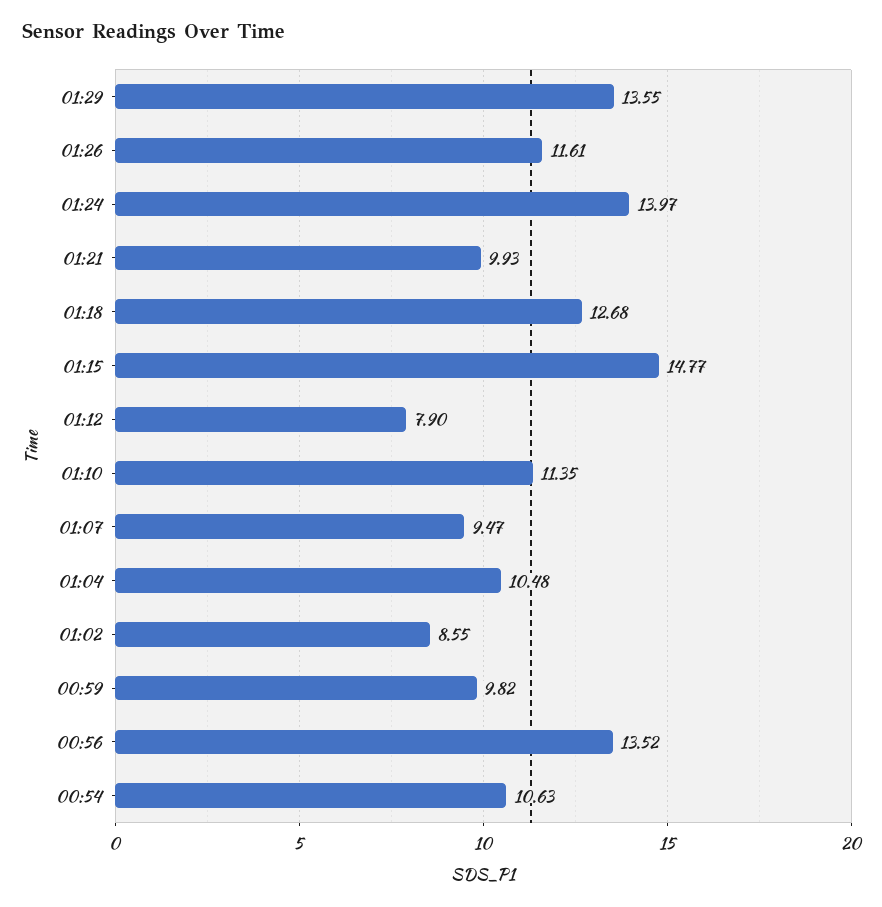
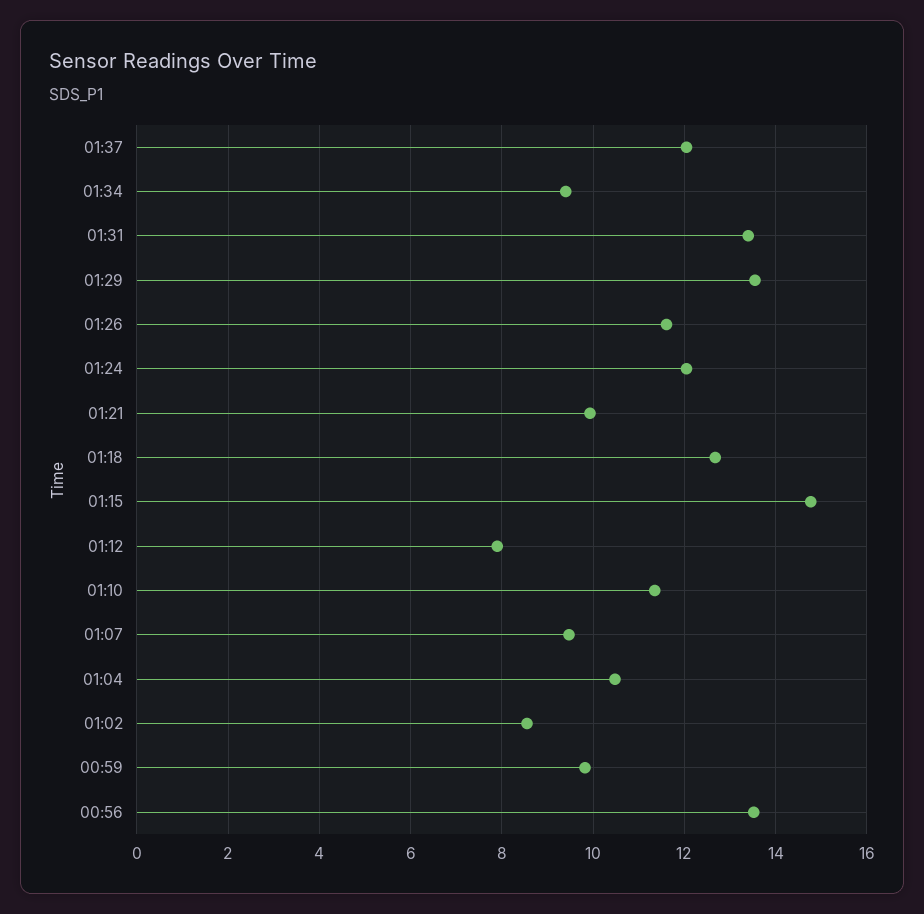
01:24: 13.97 -> 12
00:54: 10.63 -> none
01:37: none -> 12
01:34: none -> 9.4
01:31: none -> 13.4

